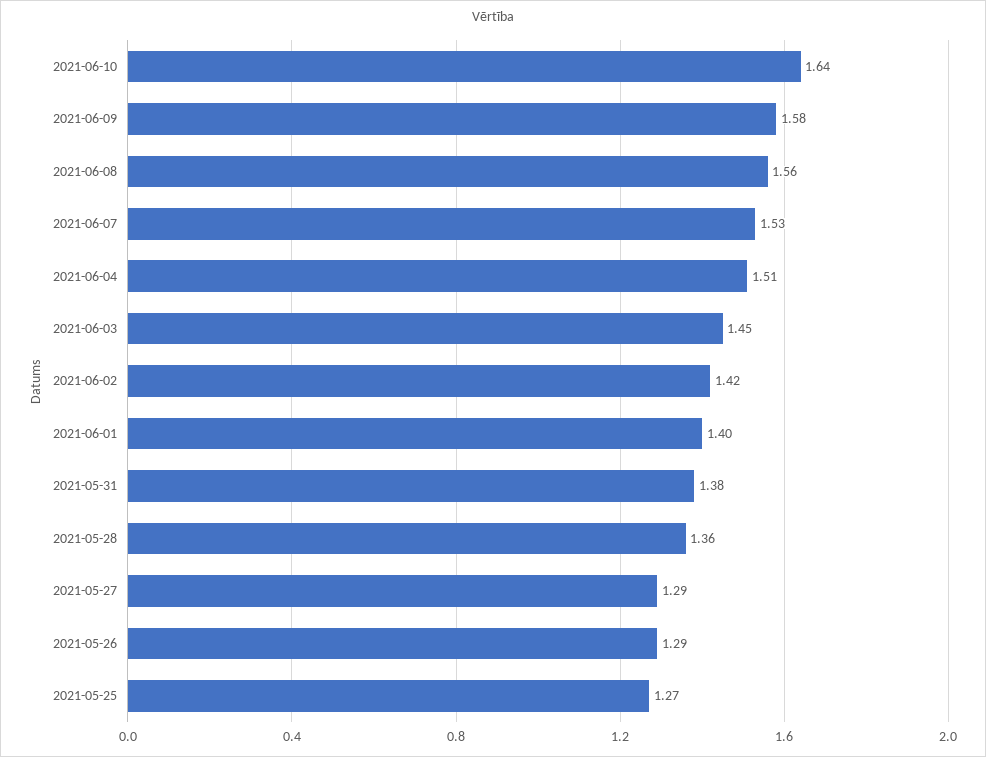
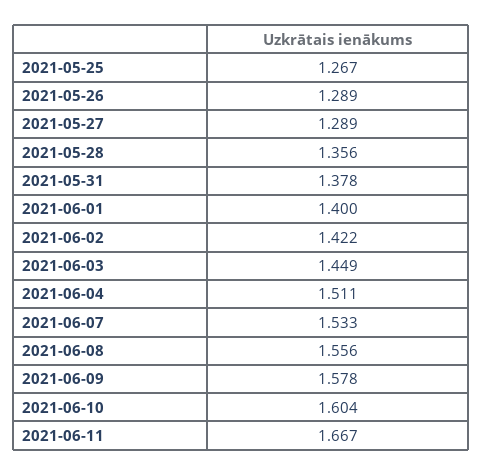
2021-06-10: 1.64 -> 1.604
2021-06-11: none -> 1.667

